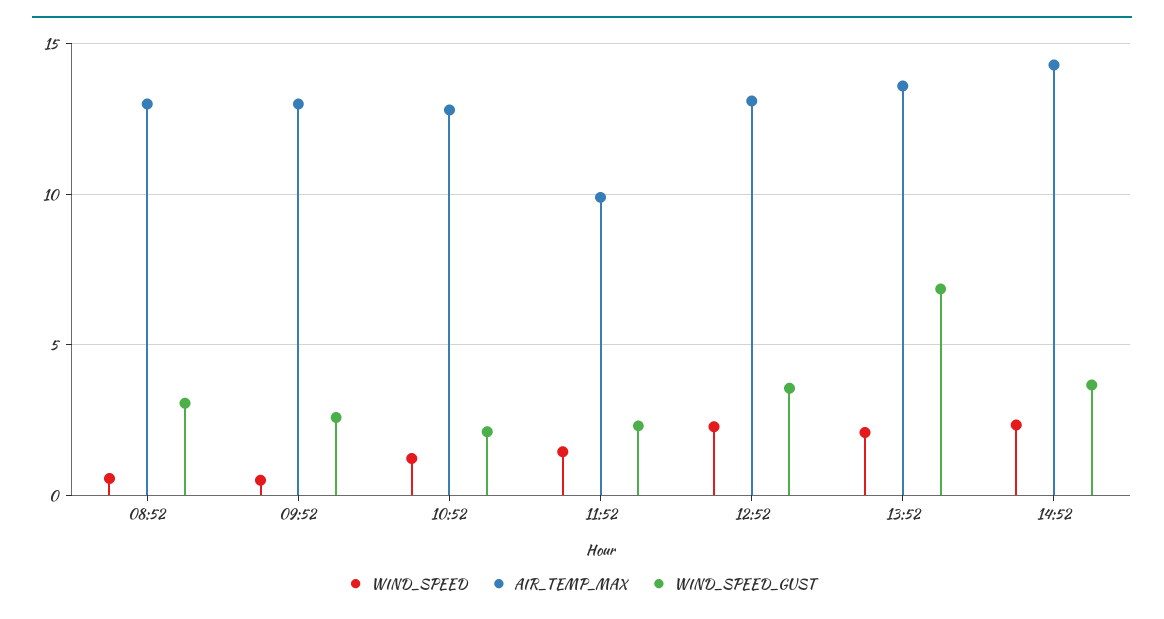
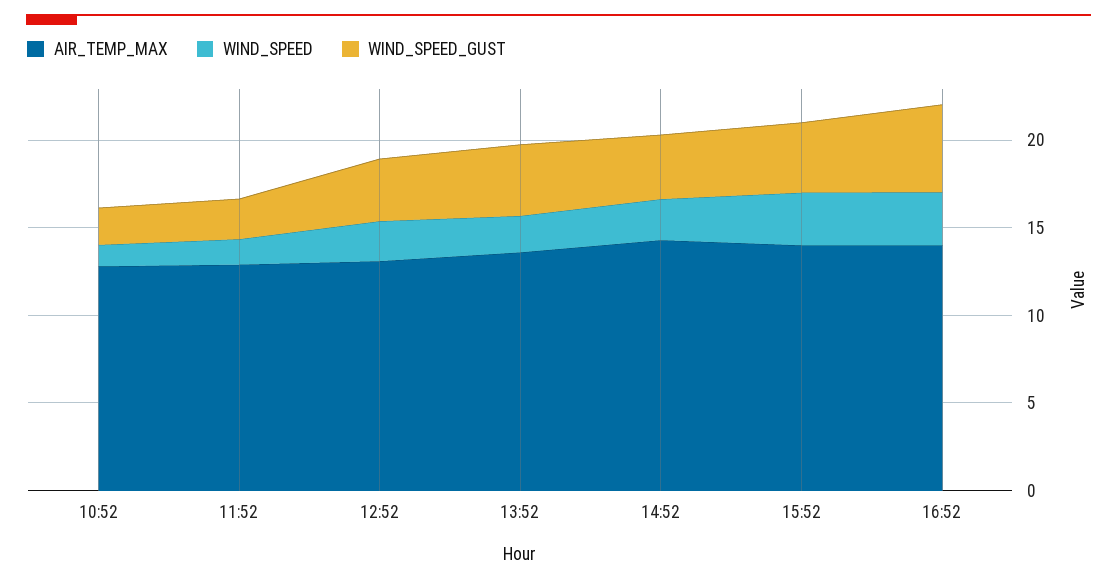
WIND_SPEED, 08:52: 0.5 -> none
AIR_TEMP_MAX, 08:52: 13 -> none
WIND_SPEED_GUST, 08:52: 3 -> none
WIND_SPEED, 09:52: 0.5 -> none
AIR_TEMP_MAX, 09:52: 13 -> none
WIND_SPEED_GUST, 09:52: 2.5 -> none
AIR_TEMP_MAX, 11:52: 10 -> 13
WIND_SPEED_GUST, 13:52: 7 -> 4
AIR_TEMP_MAX, 15:52: none -> 14
WIND_SPEED, 15:52: none -> 3
WIND_SPEED_GUST, 15:52: none -> 4
AIR_TEMP_MAX, 16:52: none -> 14
WIND_SPEED, 16:52: none -> 3
WIND_SPEED_GUST, 16:52: none -> 5

